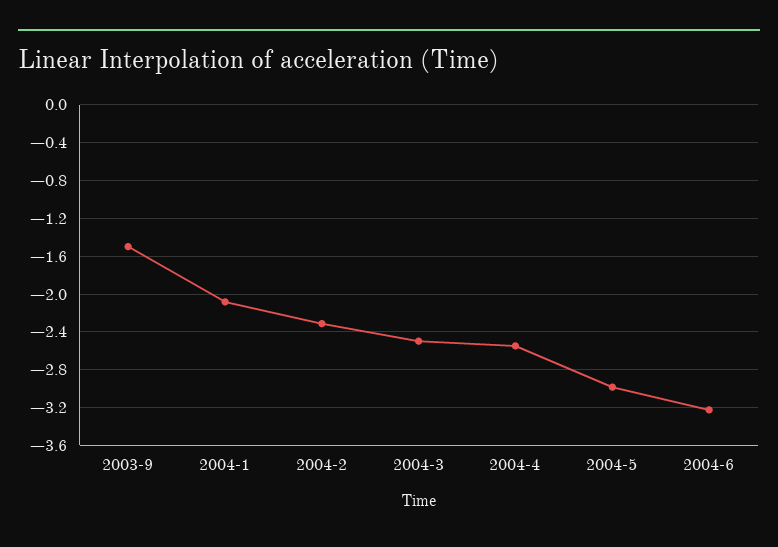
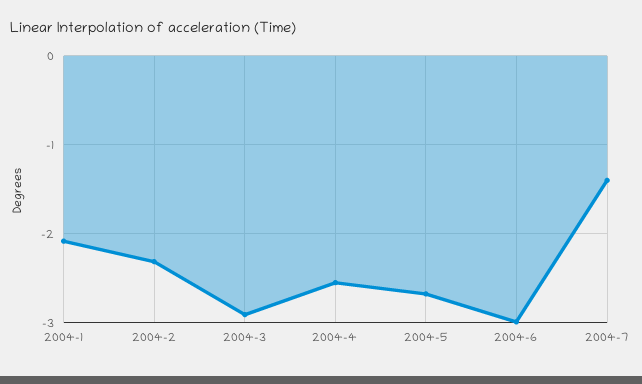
2003-9: -1.5 -> none
2004-3: -2.5 -> -2.9
2004-5: -3 -> -2.7
2004-6: -3.2 -> -3
2004-7: none -> -1.4

